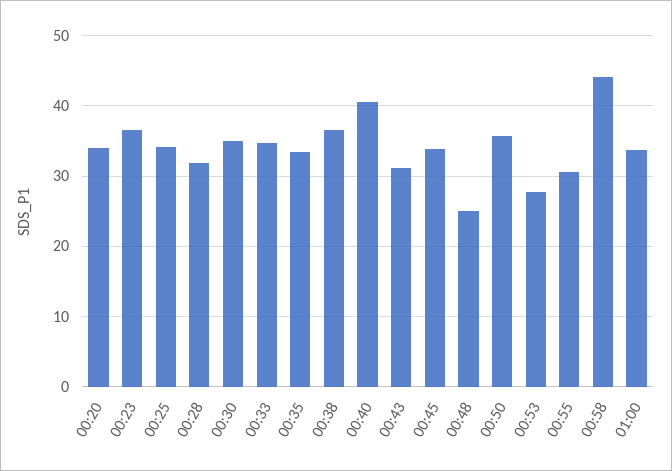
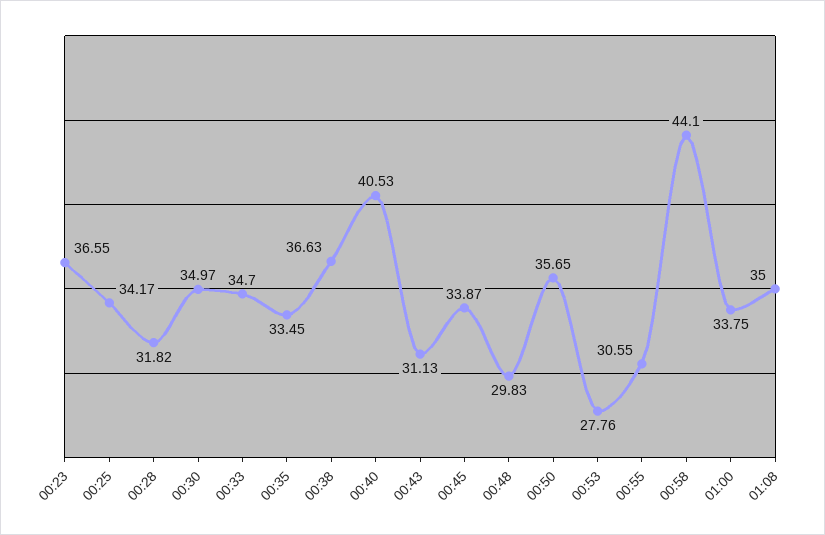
00:20: 34 -> none
00:48: 25 -> 29.83
01:08: none -> 35

